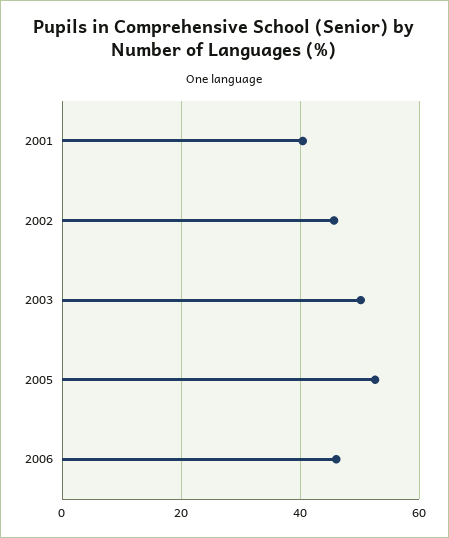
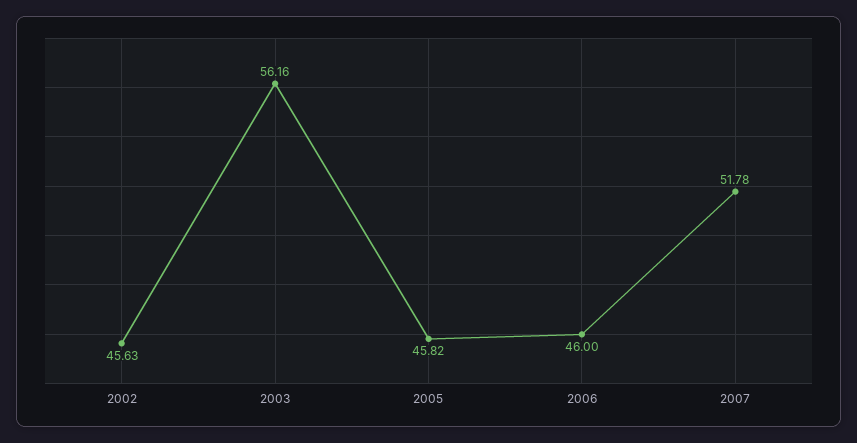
2001: 40 -> none
2003: 50 -> 56.16
2005: 52 -> 45.82
2007: none -> 51.78

